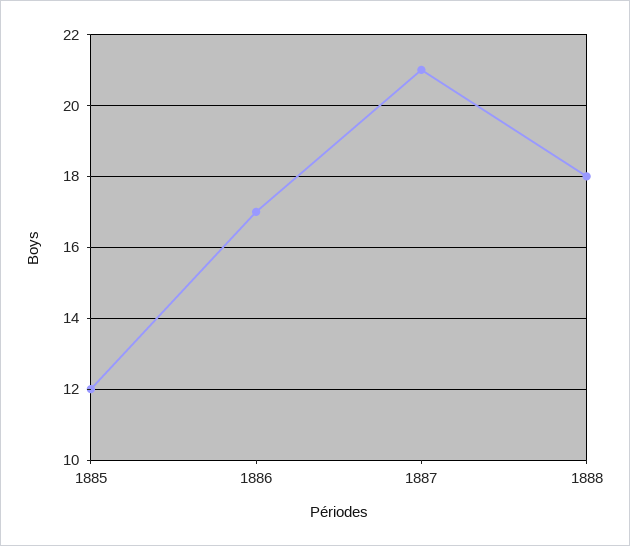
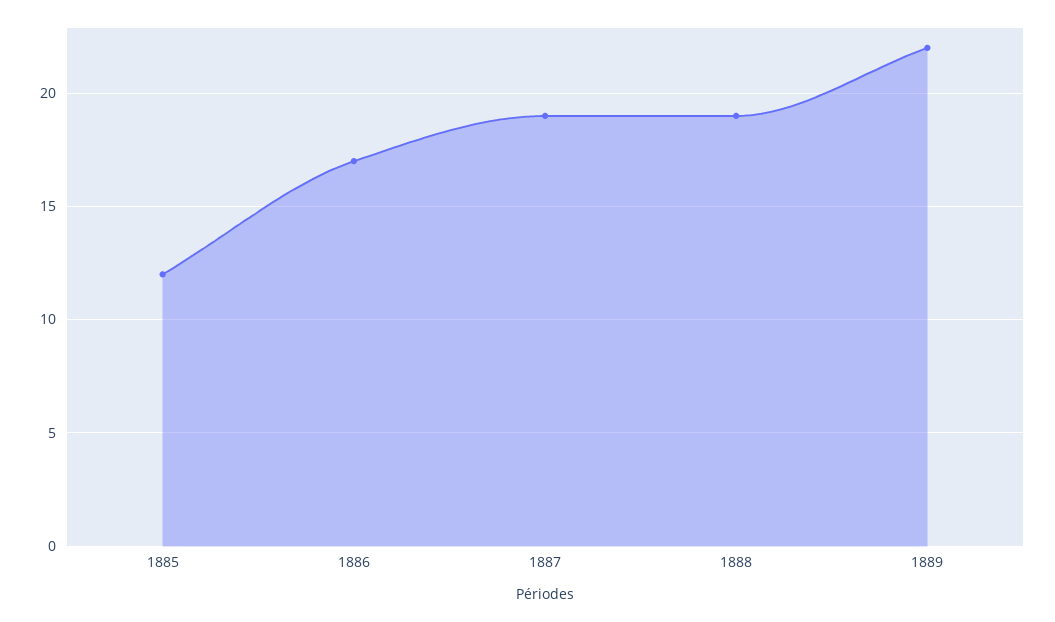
1887: 21 -> 19
1888: 18 -> 19
1889: none -> 22

